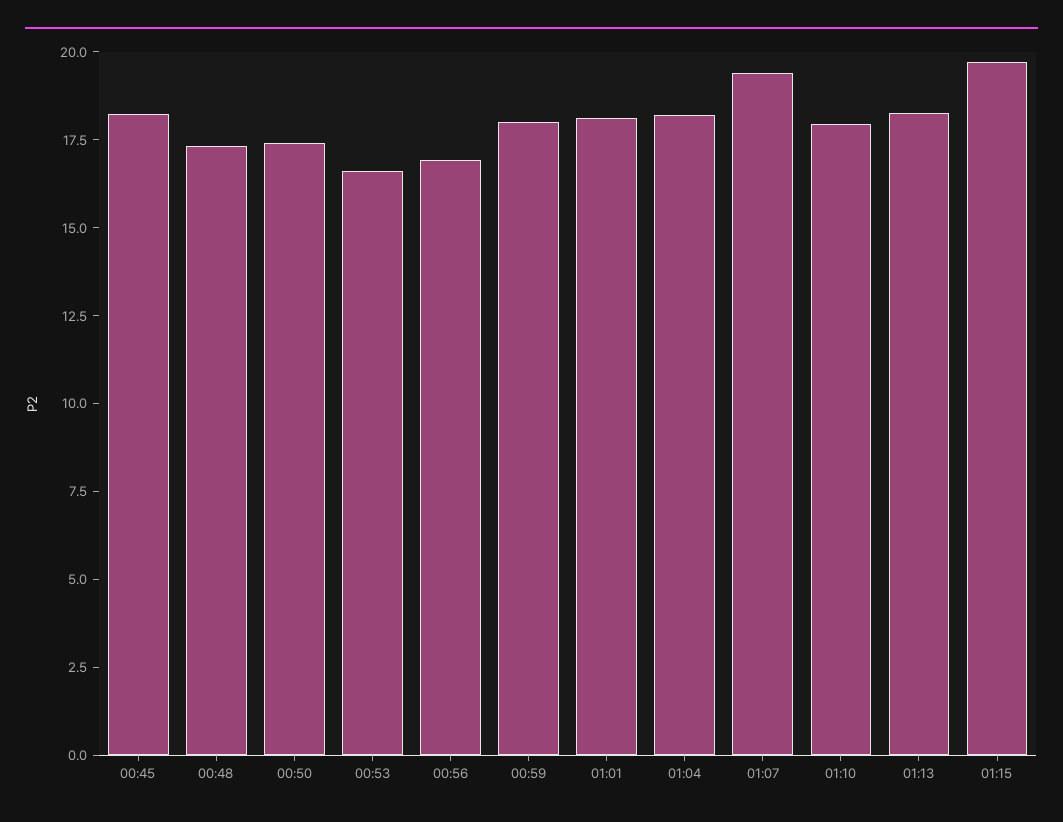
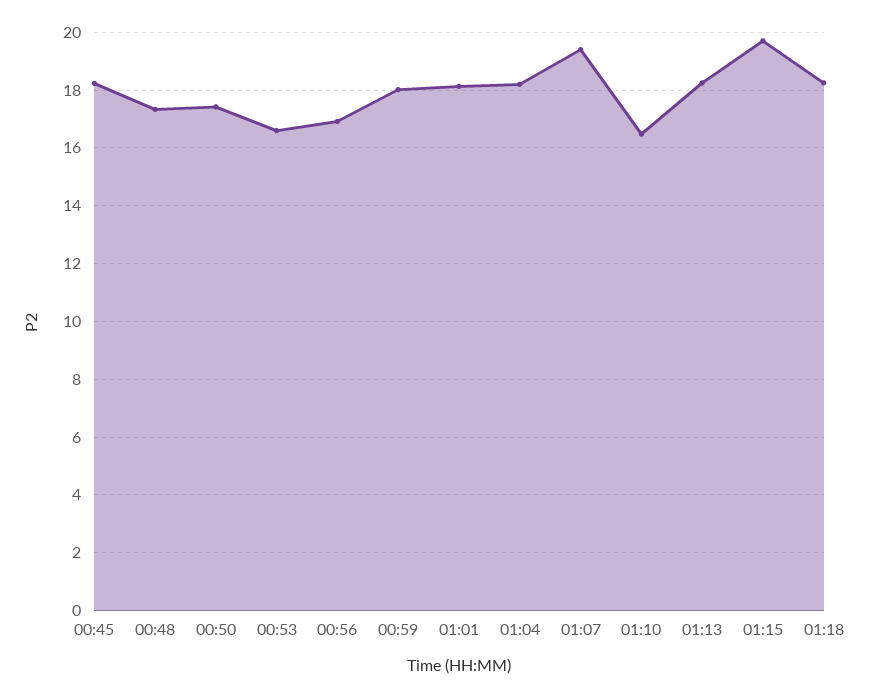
01:10: 18 -> 16.5
01:18: none -> 18.25

